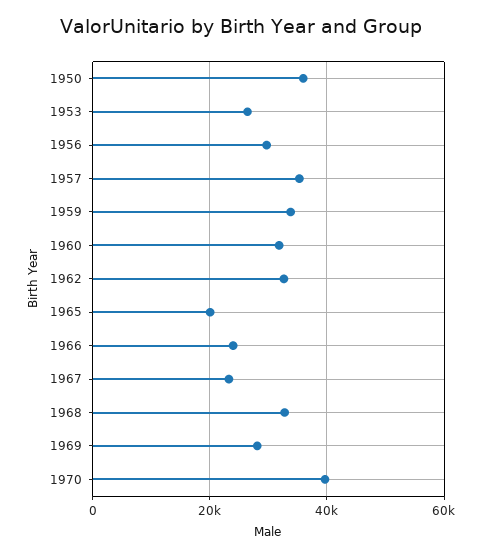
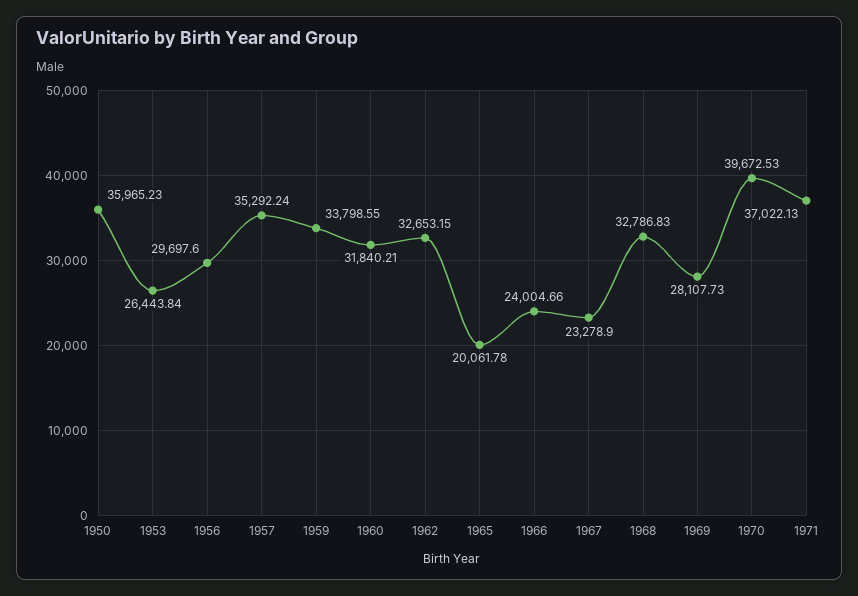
1971: none -> 37022.13

